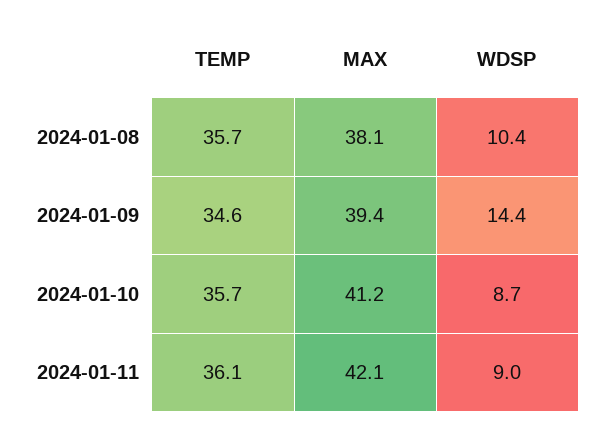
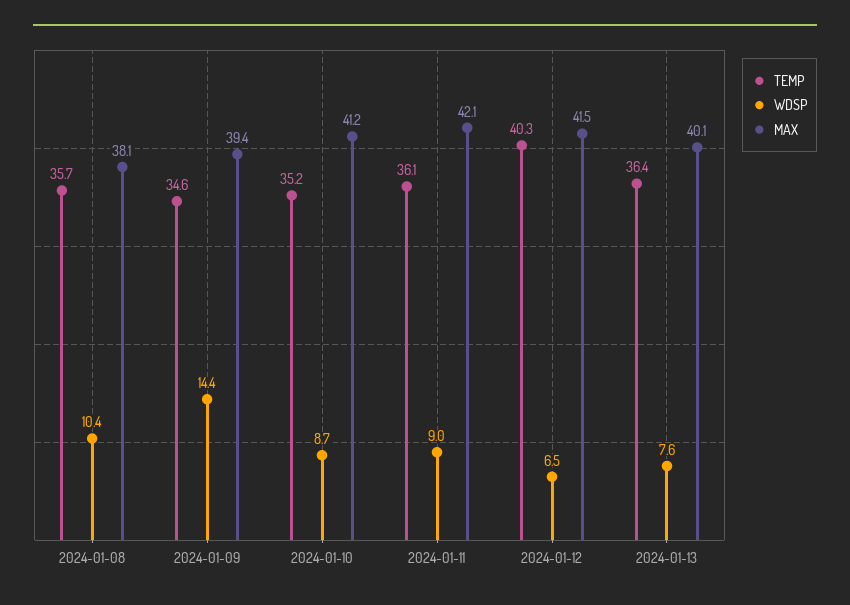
TEMP, 2024-01-10: 35.7 -> 35.2
TEMP, 2024-01-12: none -> 40.3
WDSP, 2024-01-12: none -> 6.5
MAX, 2024-01-12: none -> 41.5
TEMP, 2024-01-13: none -> 36.4
WDSP, 2024-01-13: none -> 7.6
MAX, 2024-01-13: none -> 40.1

